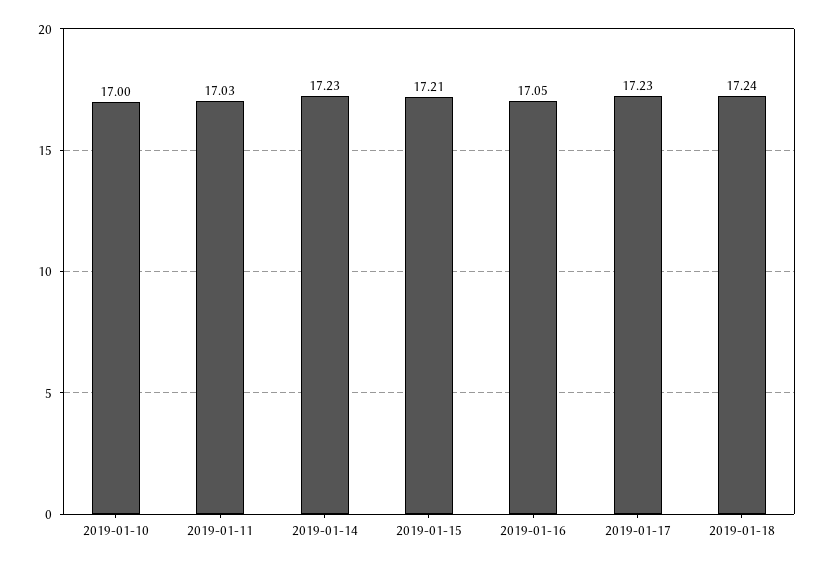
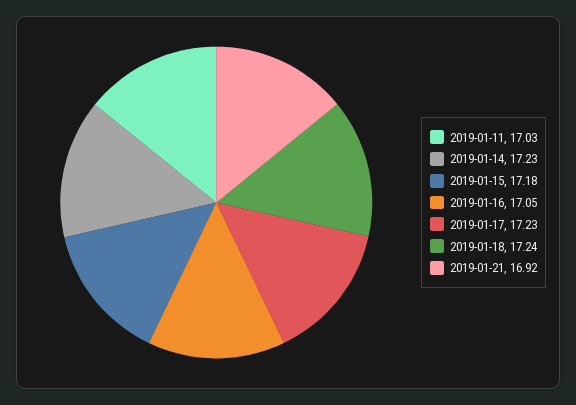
2019-01-10: 17 -> none
2019-01-15: 17.21 -> 17.18
2019-01-21: none -> 16.92

